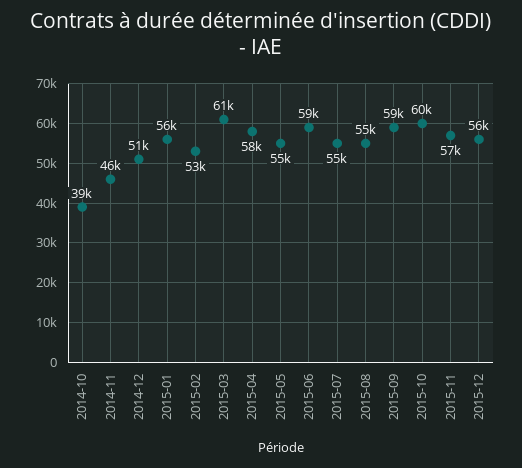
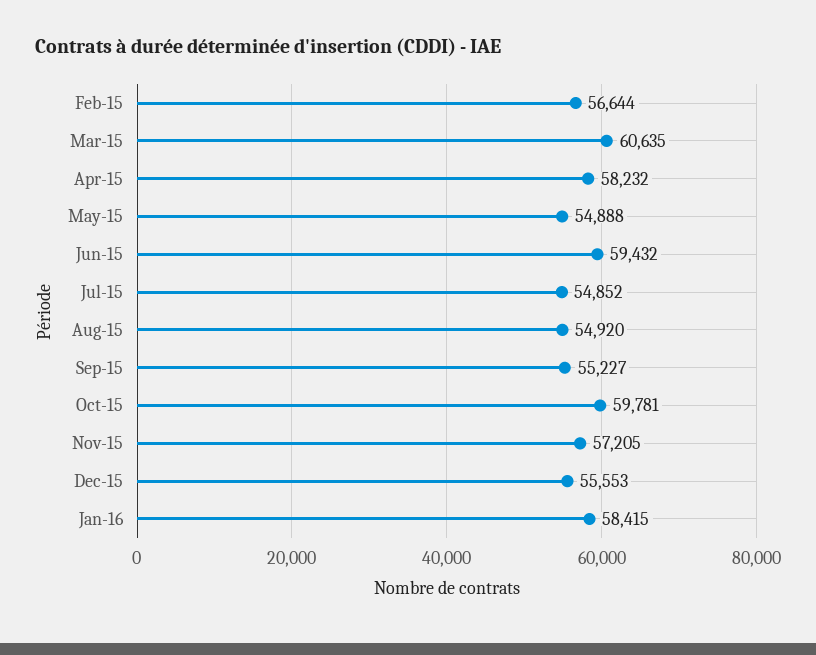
2014-10: 39000 -> none
2014-11: 46000 -> none
2014-12: 51000 -> none
2015-01: 56000 -> none
2015-02: 53000 -> 56644
2015-09: 59000 -> 55227
Jan-16: none -> 58415

